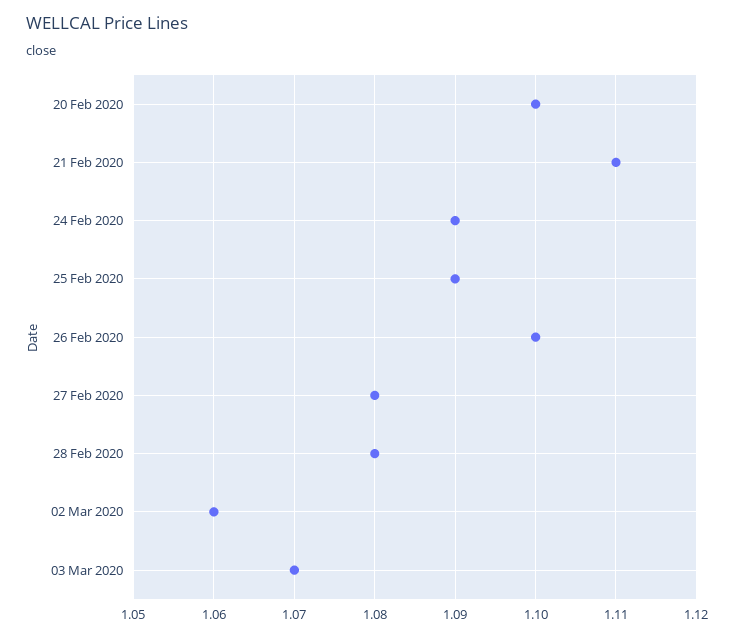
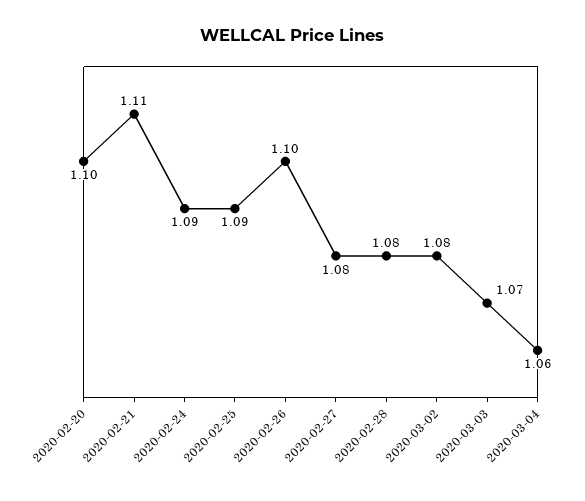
02 Mar 2020: 1.06 -> 1.08
2020-03-04: none -> 1.06

